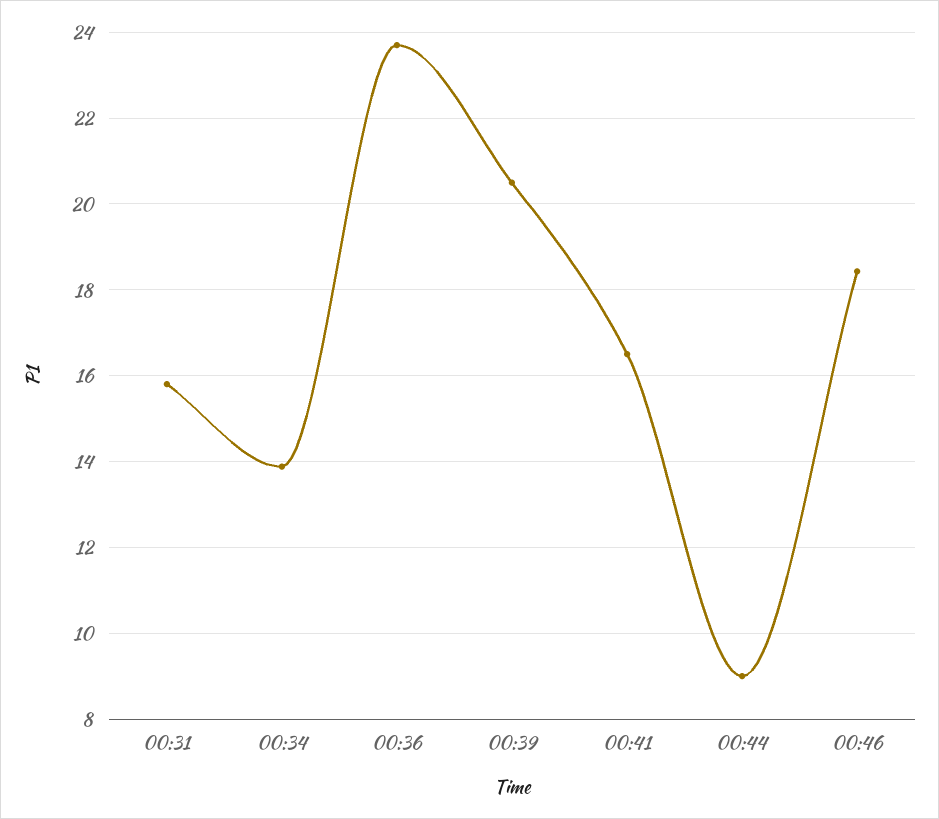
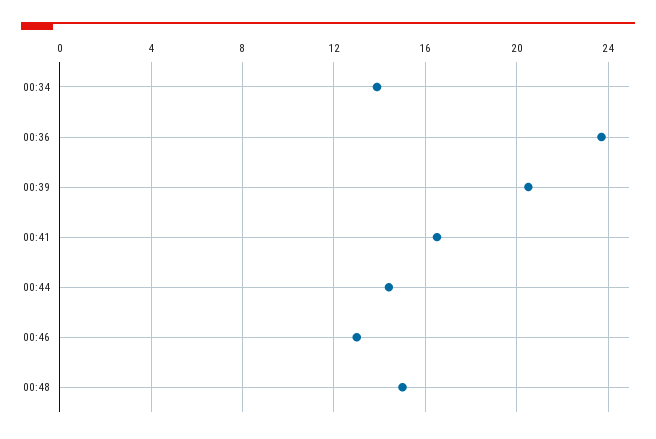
00:31: 15.8 -> none
00:44: 9 -> 14.5
00:46: 18.4 -> 13
00:48: none -> 15

